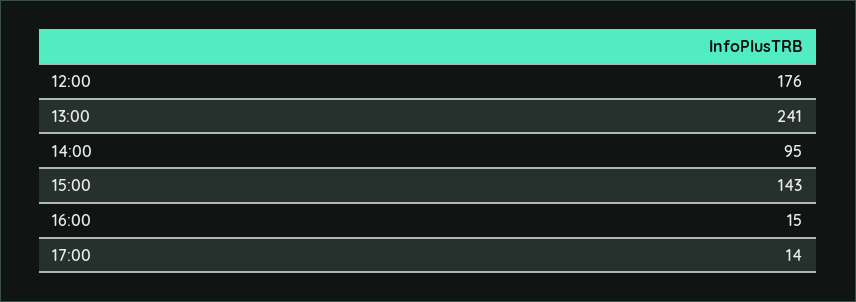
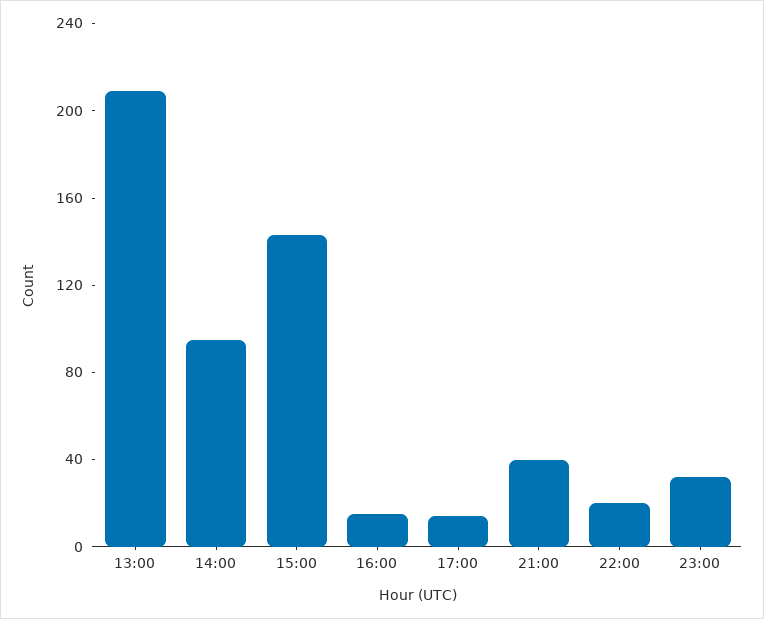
12:00: 176 -> none
13:00: 241 -> 210
21:00: none -> 40
22:00: none -> 20
23:00: none -> 30

